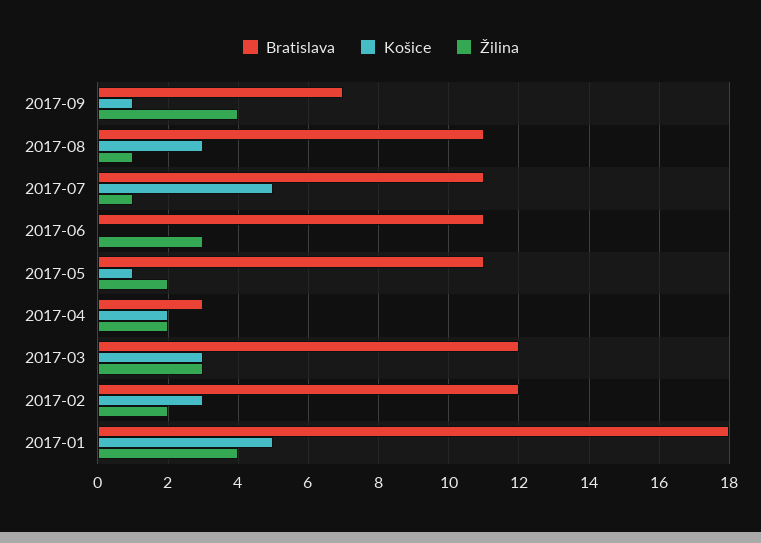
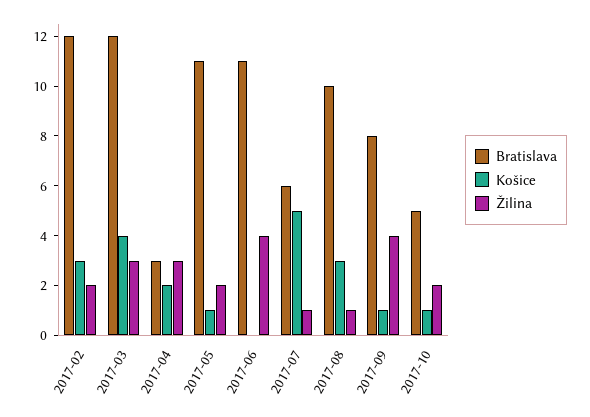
Bratislava, 2017-09: 7 -> 8
Bratislava, 2017-08: 11 -> 10
Bratislava, 2017-07: 11 -> 6
Žilina, 2017-06: 3 -> 4
Žilina, 2017-04: 2 -> 3
Košice, 2017-03: 3 -> 4
Bratislava, 2017-01: 18 -> none
Košice, 2017-01: 5 -> none
Žilina, 2017-01: 4 -> none
Bratislava, 2017-10: none -> 5
Košice, 2017-10: none -> 1
Žilina, 2017-10: none -> 2

